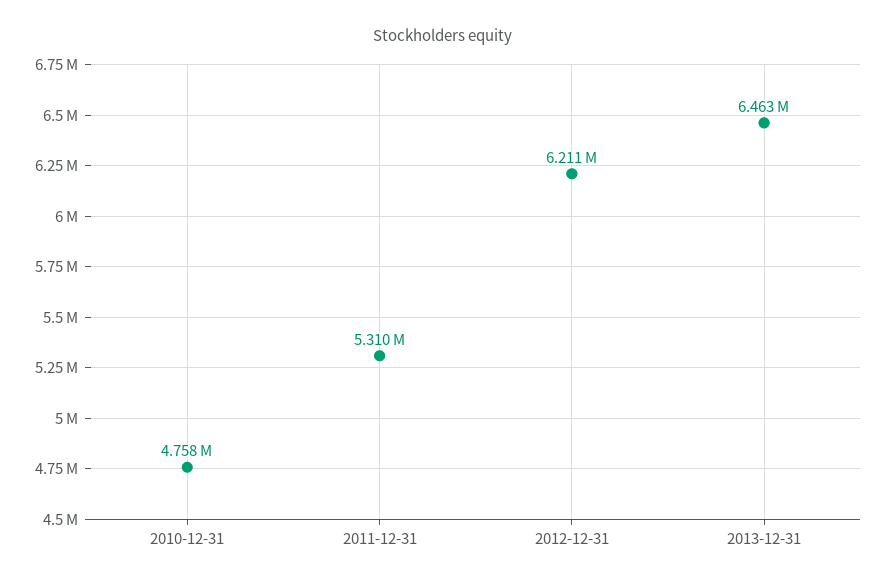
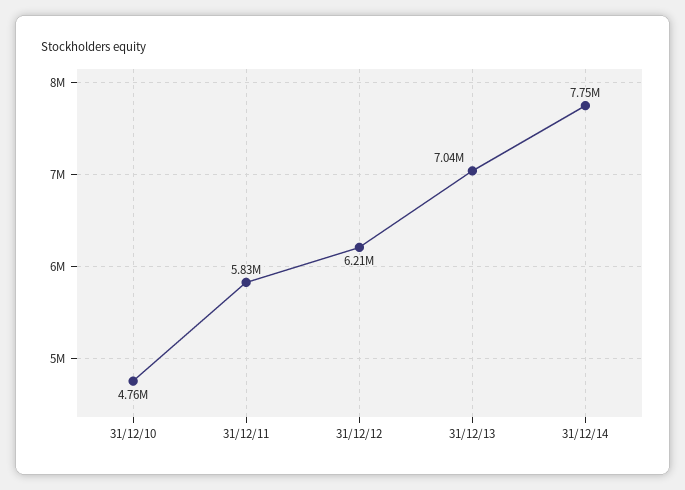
2011-12-31: 5310000 -> 5830000
2013-12-31: 6463000 -> 7040000
31/12/14: none -> 7750000

